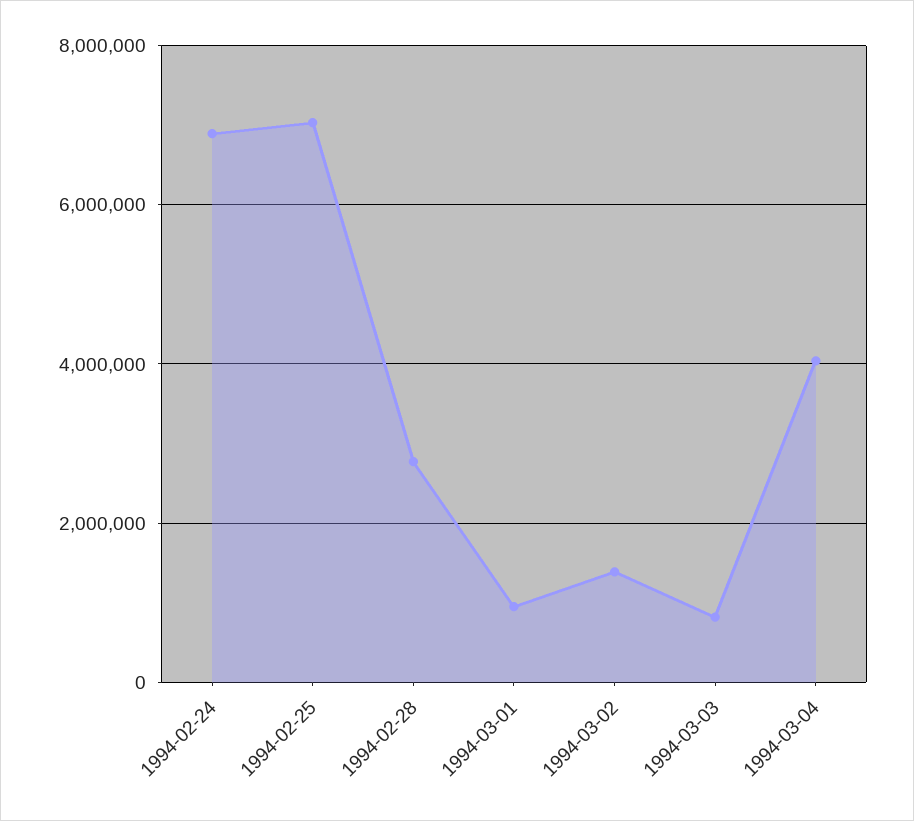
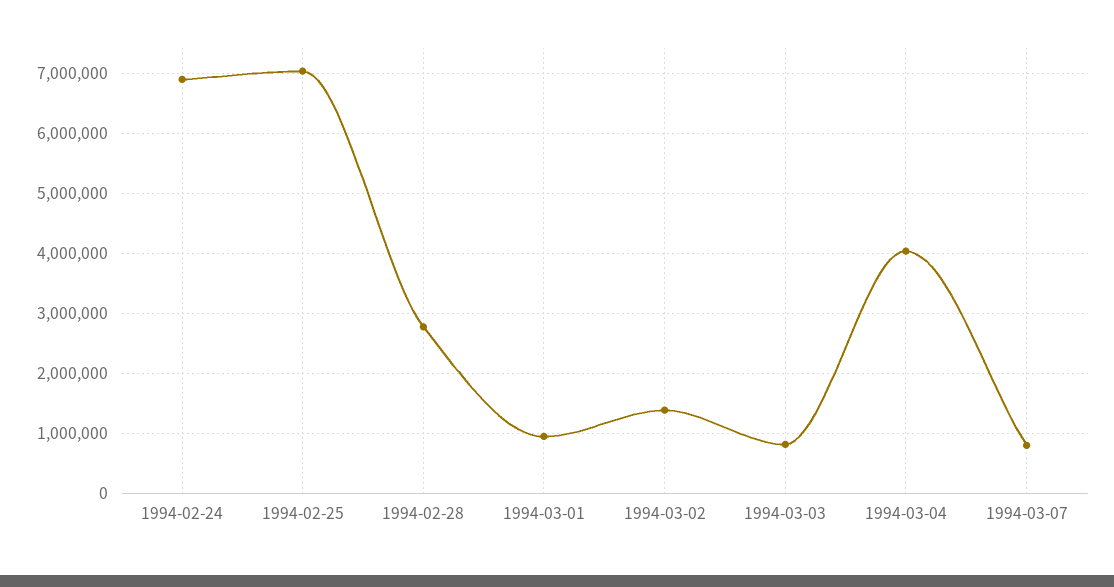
1994-03-07: none -> 800000

